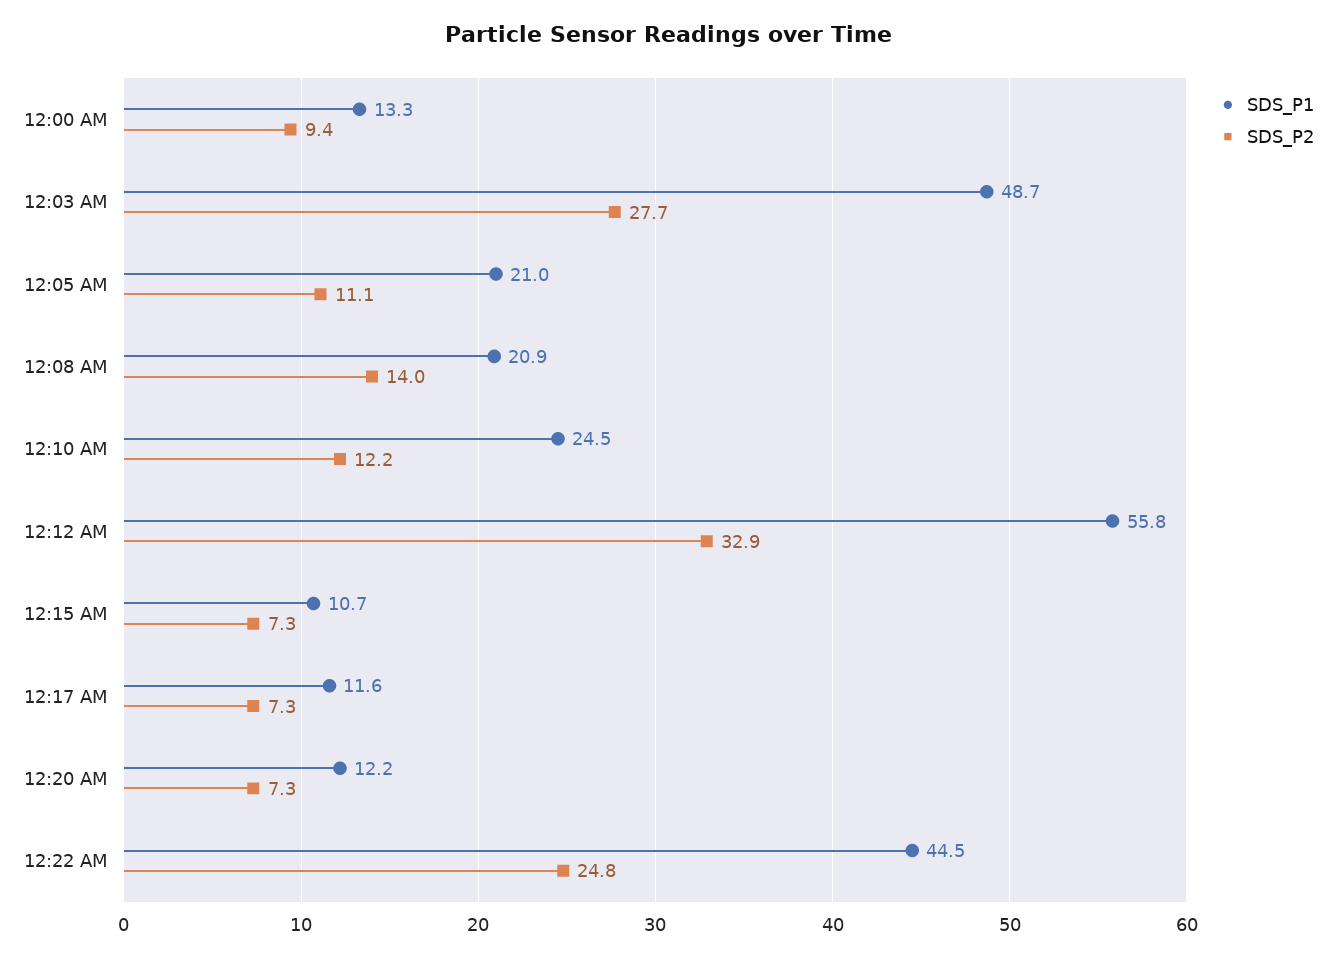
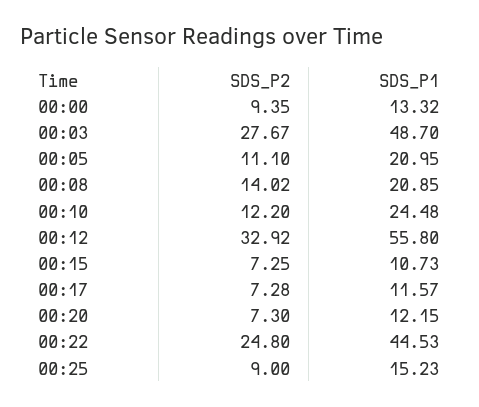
SDS_P2, 00:25: none -> 9
SDS_P1, 00:25: none -> 15.23

